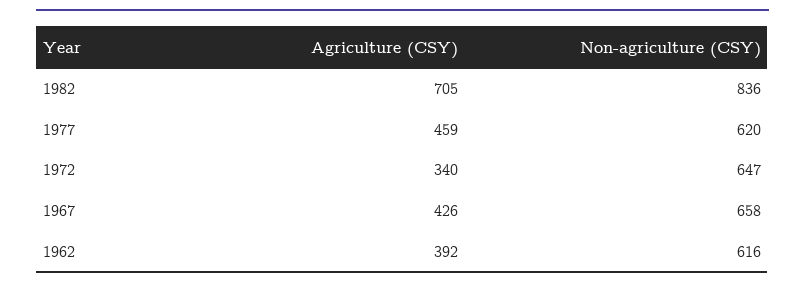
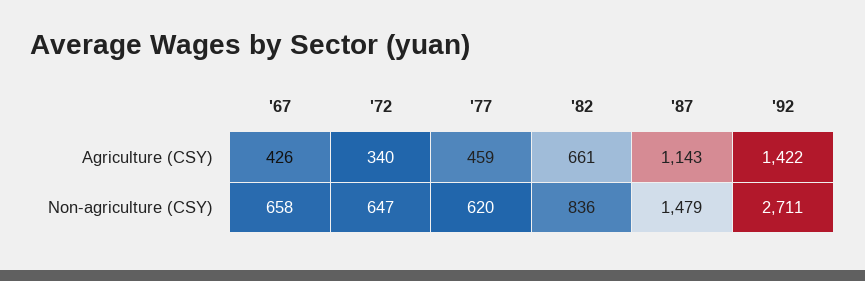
Agriculture (CSY), 1982: 705 -> 661
Agriculture (CSY), 1962: 392 -> none
Non-agriculture (CSY), 1962: 616 -> none
Agriculture (CSY), '87: none -> 1143
Agriculture (CSY), '92: none -> 1422
Non-agriculture (CSY), '87: none -> 1479
Non-agriculture (CSY), '92: none -> 2711

